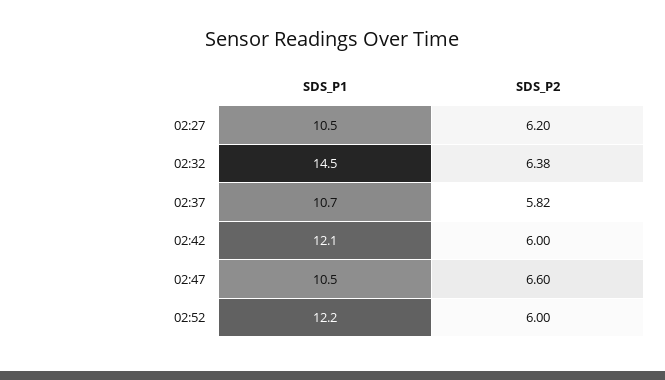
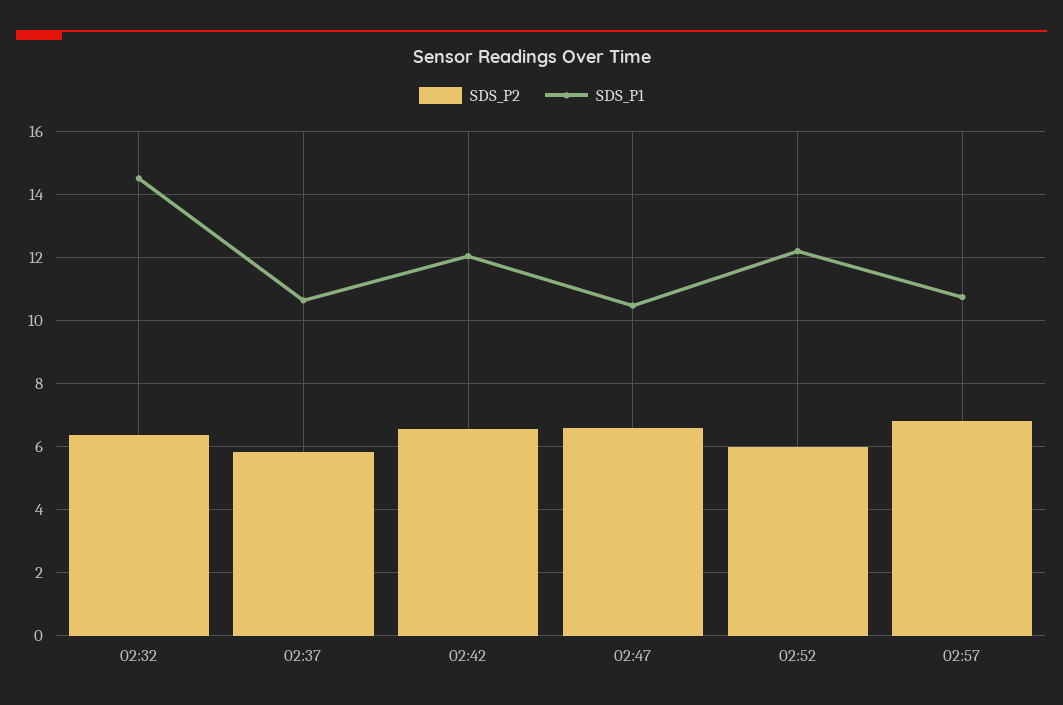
SDS_P1, 02:27: 10.5 -> none
SDS_P2, 02:27: 6.2 -> none
SDS_P2, 02:42: 6 -> 6.6
SDS_P2, 02:57: none -> 6.8
SDS_P1, 02:57: none -> 10.8

